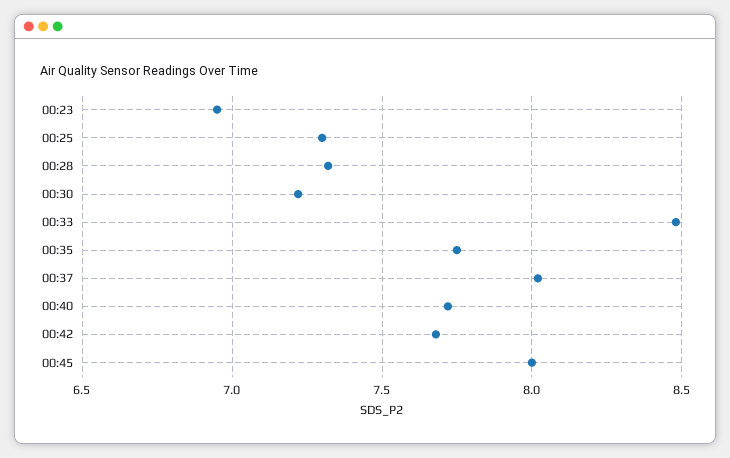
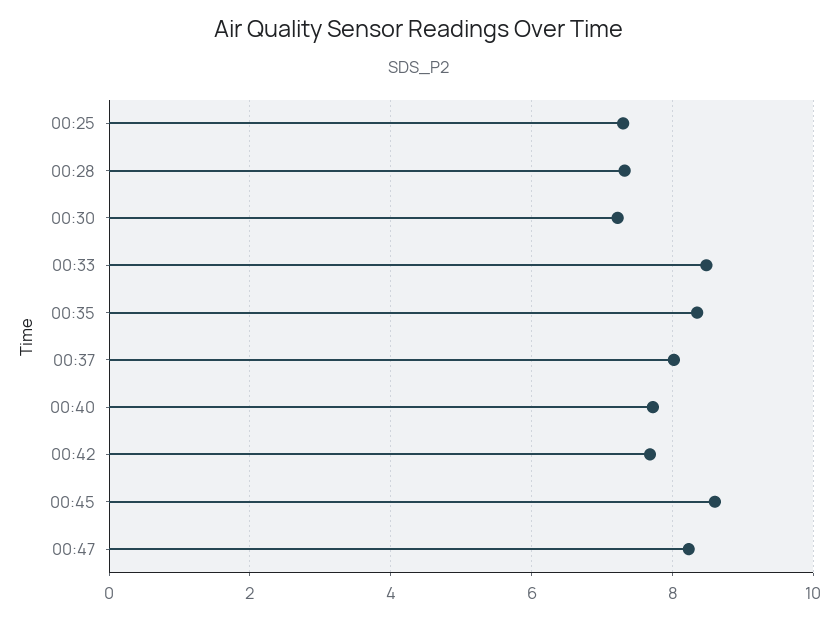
00:23: 6.95 -> none
00:35: 7.75 -> 8.4
00:45: 8 -> 8.6
00:47: none -> 8.2

